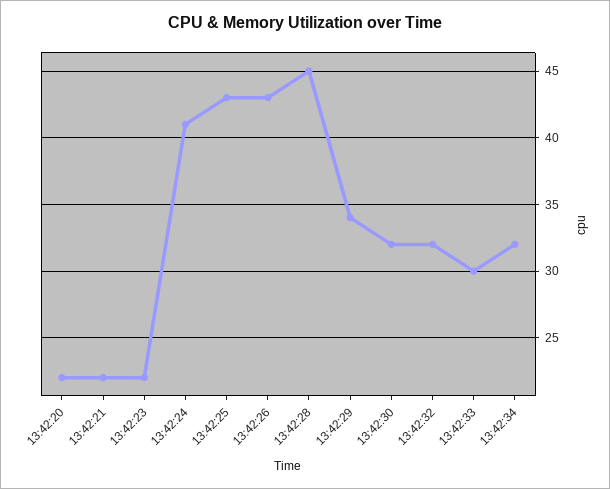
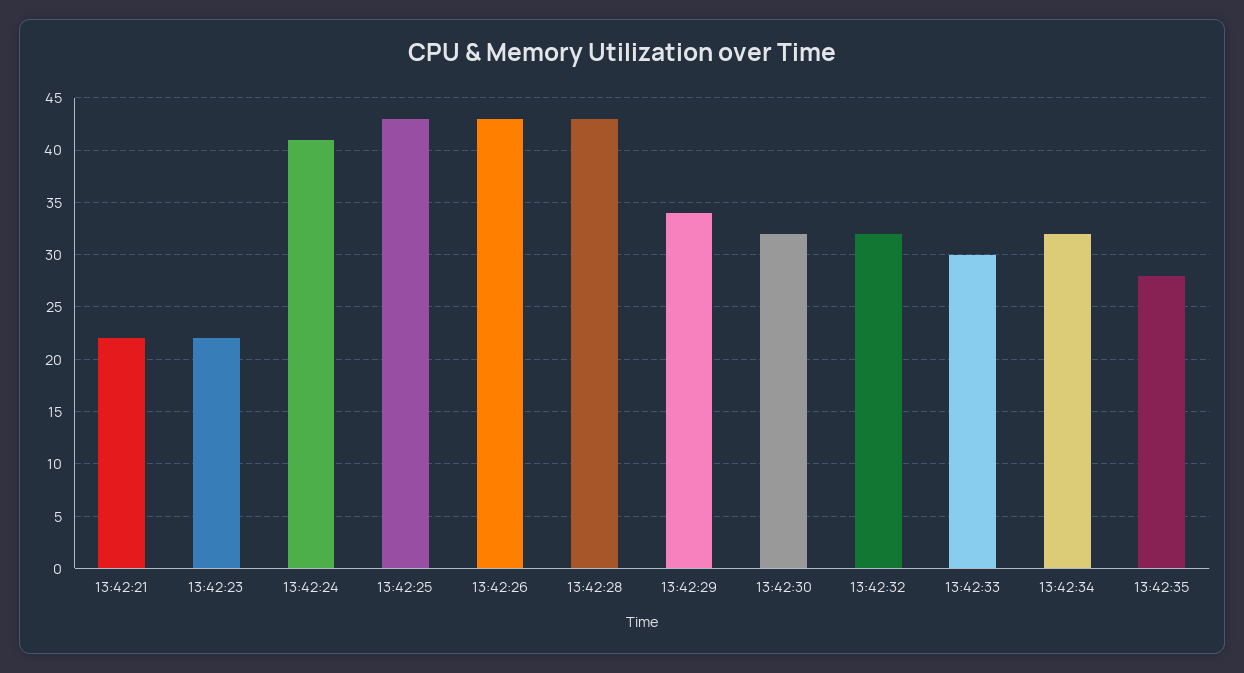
13:42:20: 22 -> none
13:42:28: 45 -> 43
13:42:35: none -> 28

